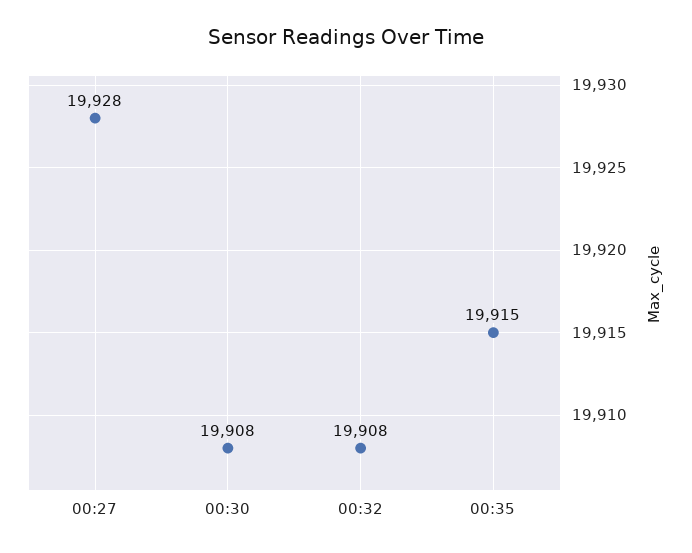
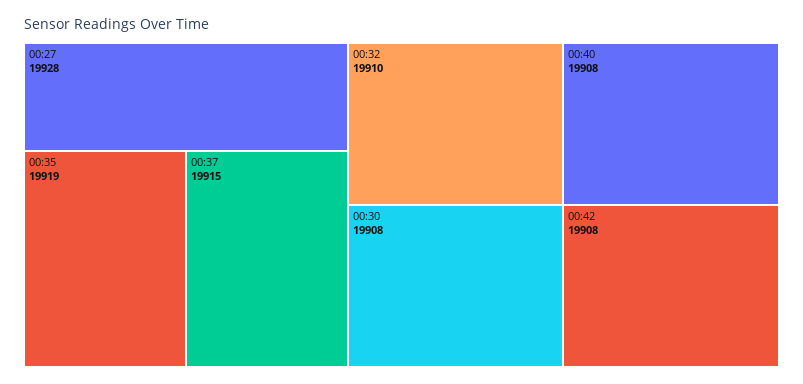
00:32: 19908 -> 19910
00:35: 19915 -> 19919
00:37: none -> 19915
00:40: none -> 19908
00:42: none -> 19908

